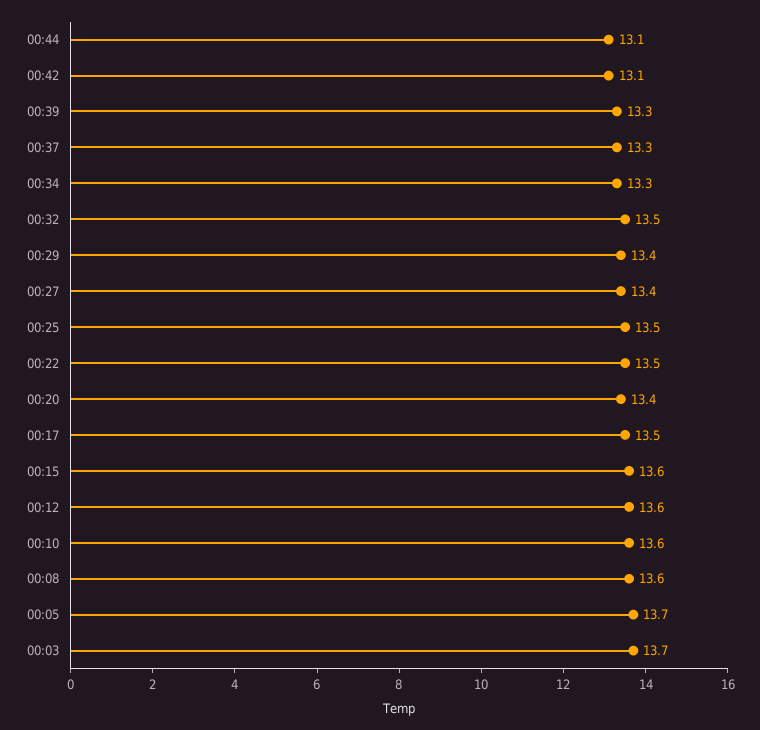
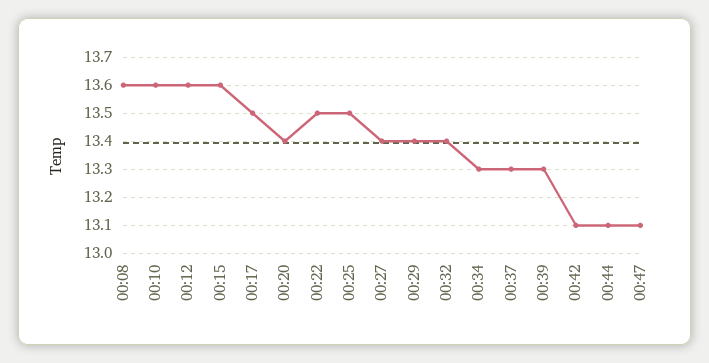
00:32: 13.5 -> 13.4
00:05: 13.7 -> none
00:03: 13.7 -> none
00:47: none -> 13.1

